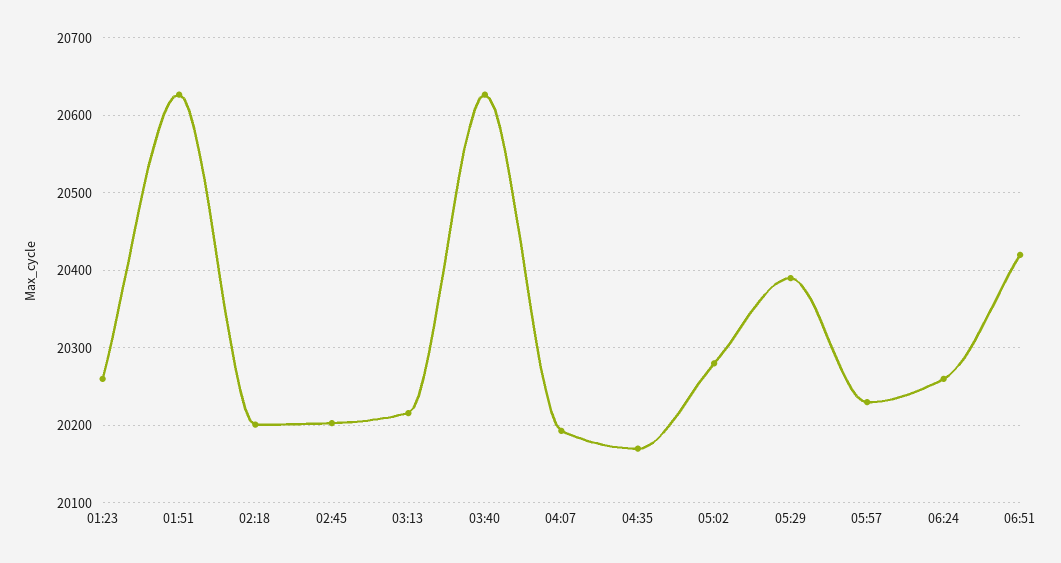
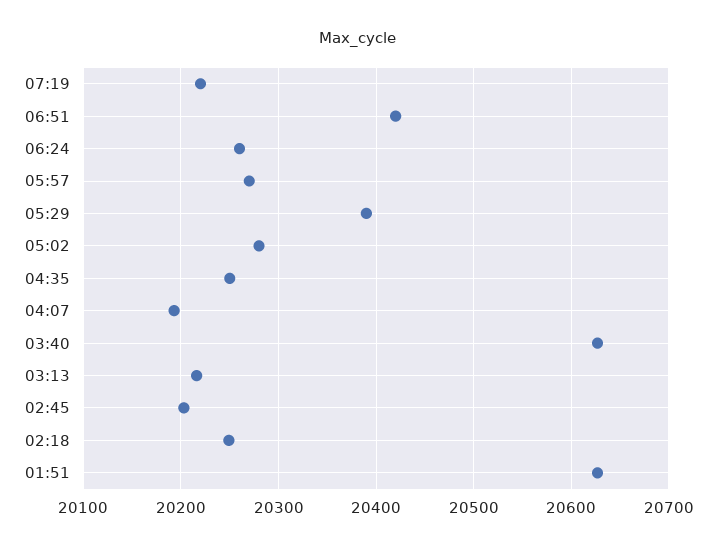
01:23: 20260 -> none
02:18: 20200 -> 20250
04:35: 20170 -> 20250
05:57: 20230 -> 20270
07:19: none -> 20220

